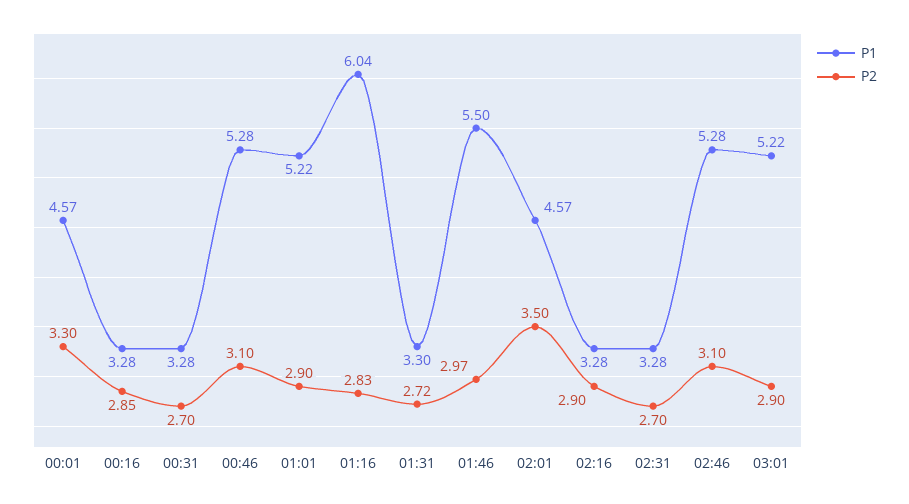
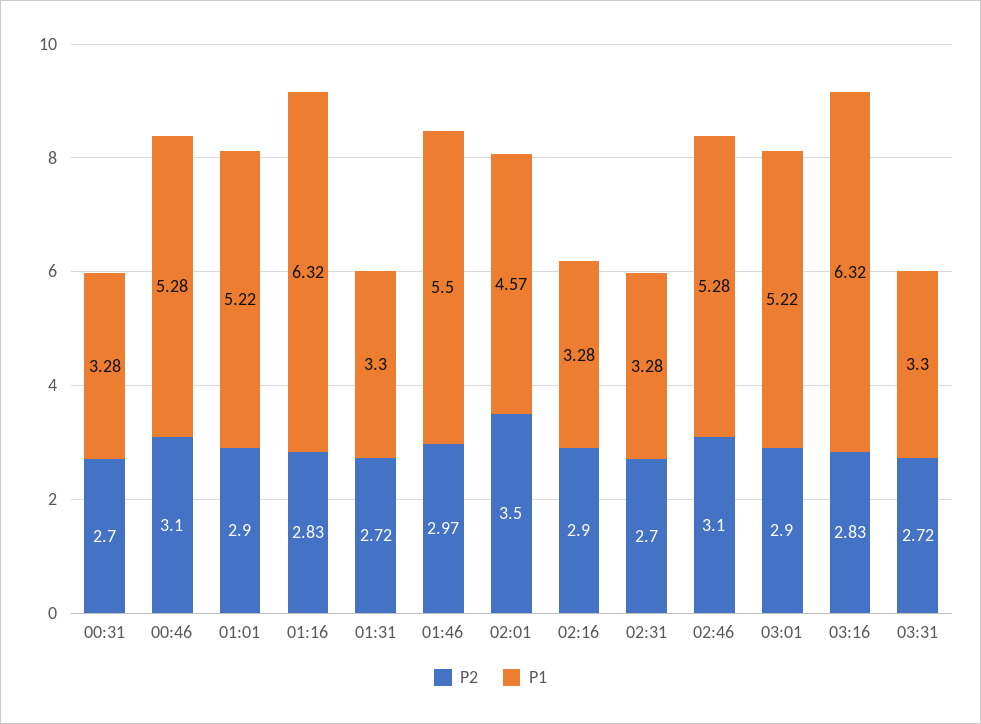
P1, 00:01: 4.57 -> none
P2, 00:01: 3.3 -> none
P1, 00:16: 3.28 -> none
P2, 00:16: 2.85 -> none
P1, 01:16: 6.04 -> 6.32
P2, 03:16: none -> 2.83
P1, 03:16: none -> 6.32
P2, 03:31: none -> 2.72
P1, 03:31: none -> 3.3

